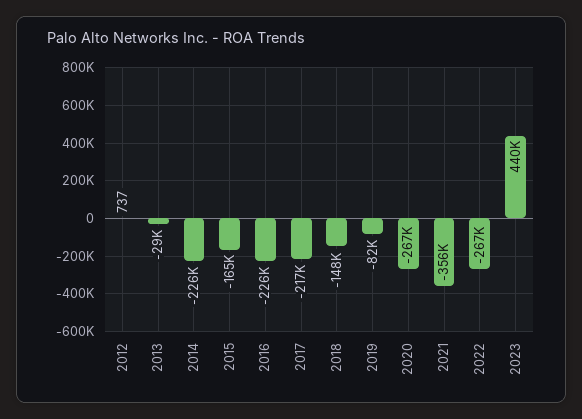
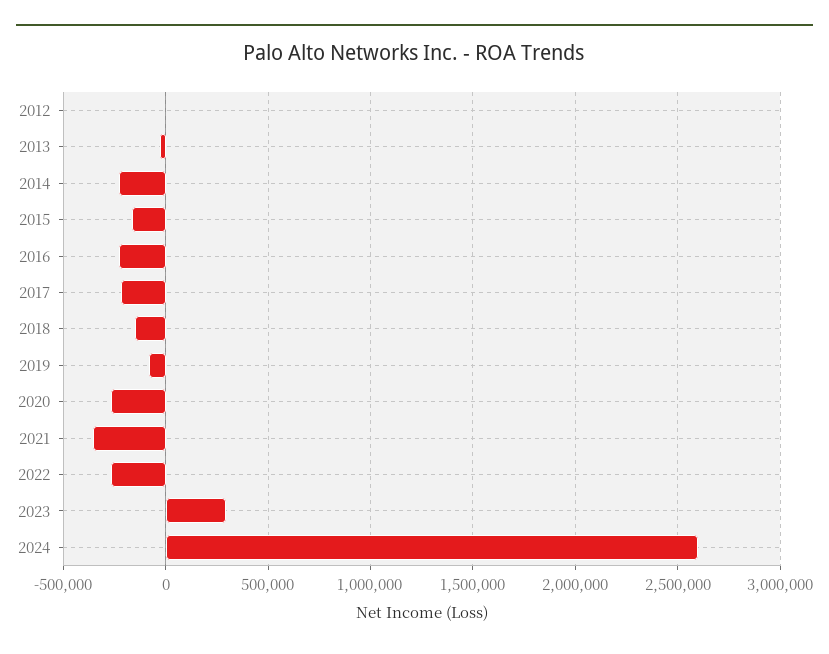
2023: 440000 -> 300000
2024: none -> 2600000

